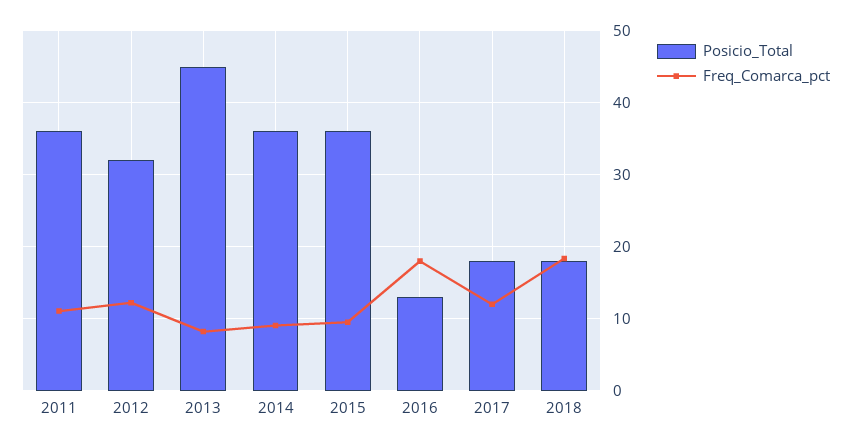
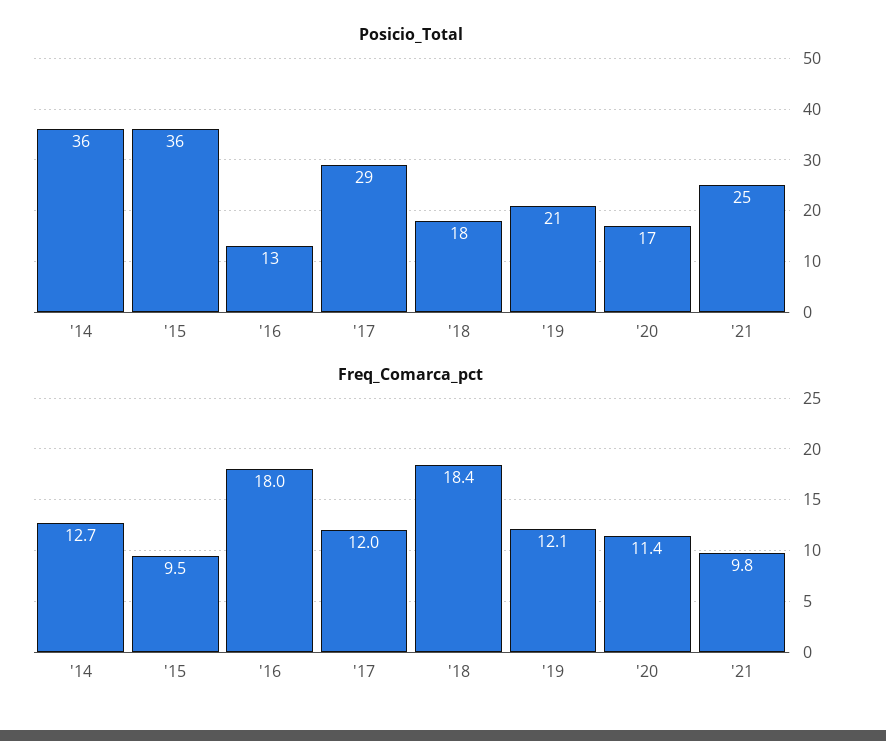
Posicio_Total, 2011: 36 -> none
Freq_Comarca_pct, 2011: 11 -> none
Posicio_Total, 2012: 32 -> none
Freq_Comarca_pct, 2012: 12 -> none
Posicio_Total, 2013: 45 -> none
Freq_Comarca_pct, 2013: 8 -> none
Freq_Comarca_pct, 2014: 9 -> 12.7
Posicio_Total, 2017: 18 -> 29
Posicio_Total, '19: none -> 21
Posicio_Total, '20: none -> 17
Posicio_Total, '21: none -> 25
Freq_Comarca_pct, '19: none -> 12.1
Freq_Comarca_pct, '20: none -> 11.4
Freq_Comarca_pct, '21: none -> 9.8

